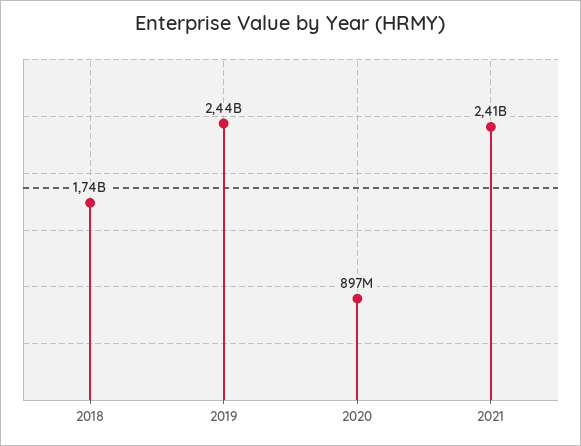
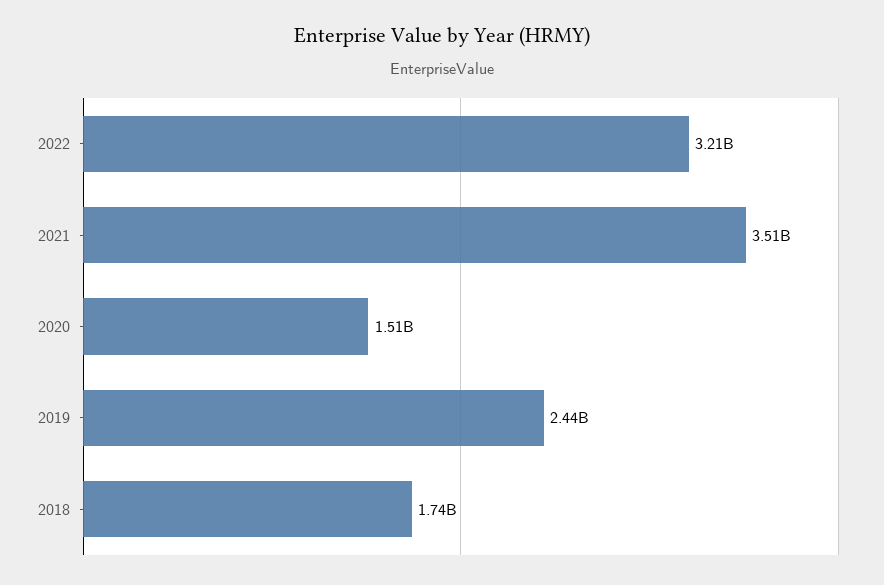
2020: 897000000 -> 1510000000
2021: 2410000000 -> 3510000000
2022: none -> 3210000000

